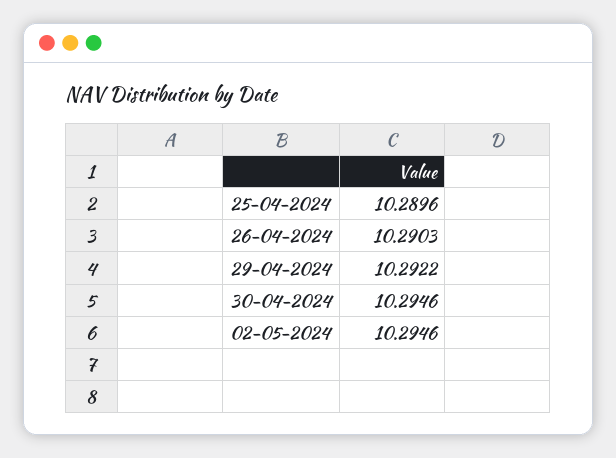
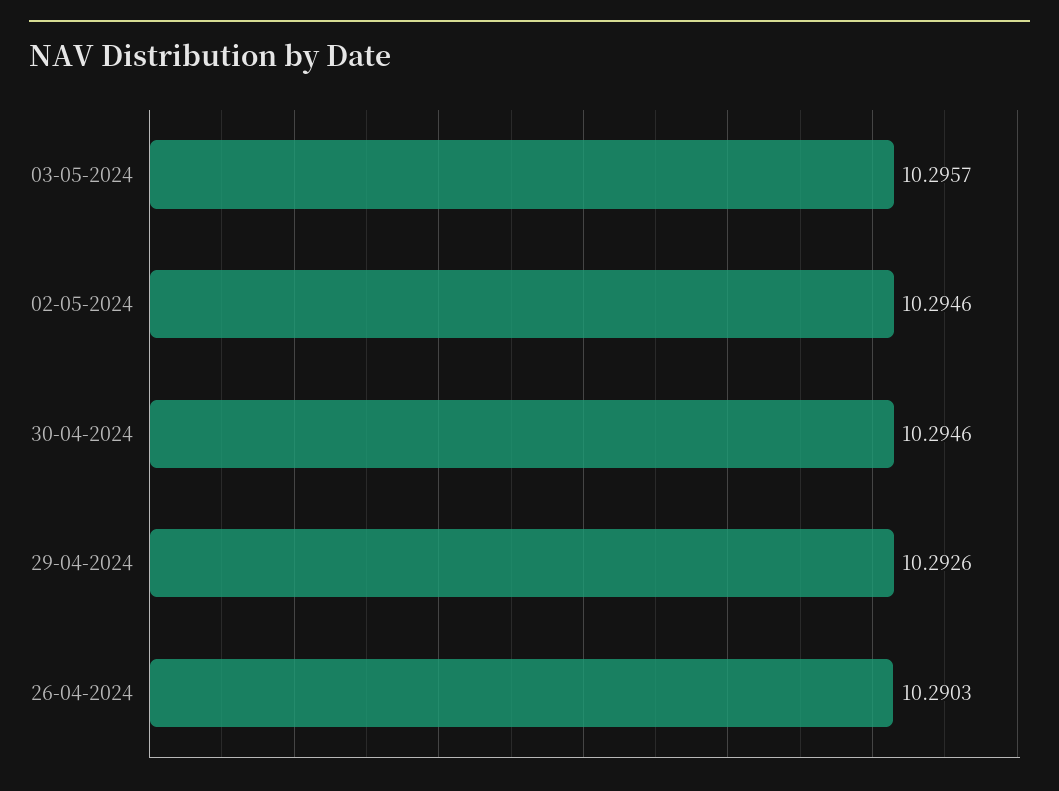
25-04-2024: 10.2896 -> none
29-04-2024: 10.2922 -> 10.2926
03-05-2024: none -> 10.2957

